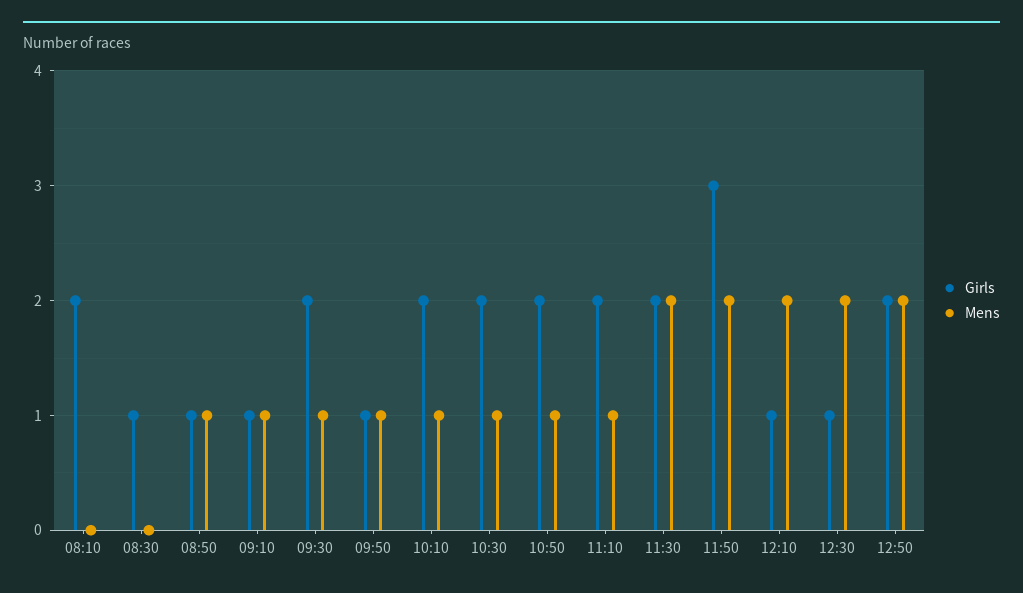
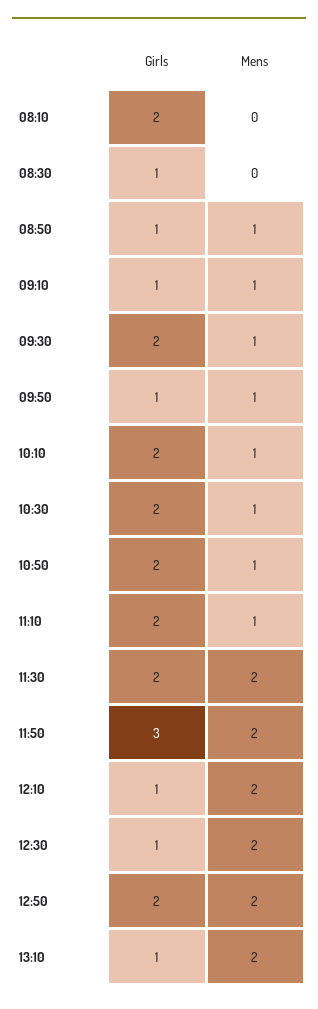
Girls, 13:10: none -> 1
Mens, 13:10: none -> 2

